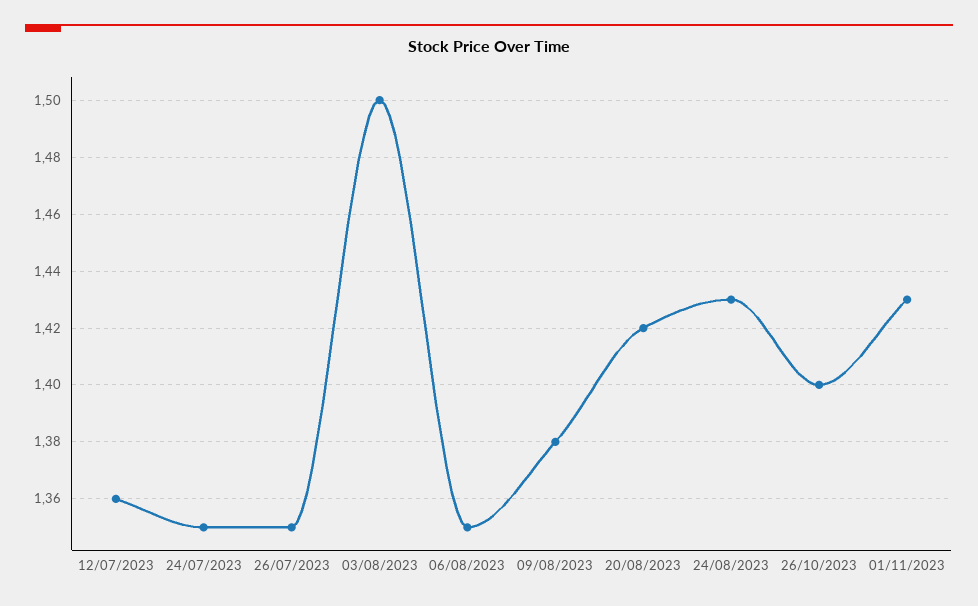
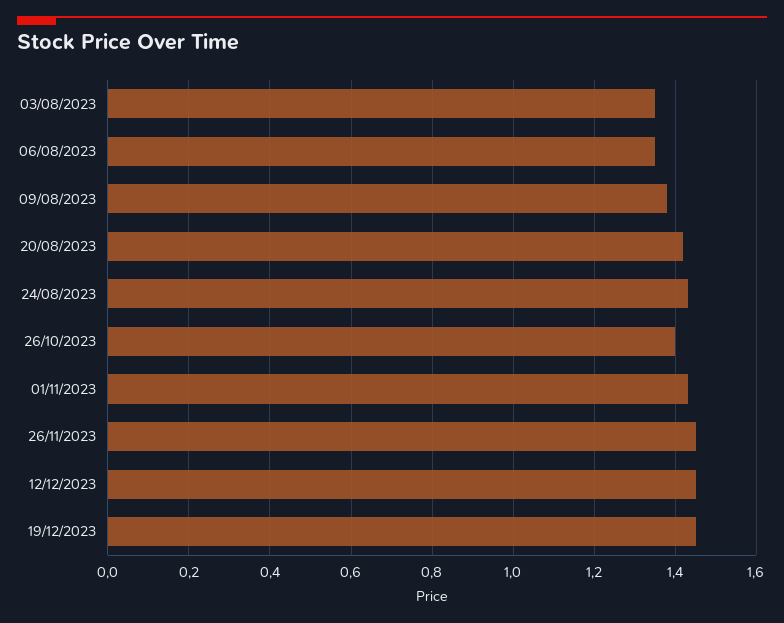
12/07/2023: 1.36 -> none
24/07/2023: 1.35 -> none
26/07/2023: 1.35 -> none
03/08/2023: 1.5 -> 1.35
26/11/2023: none -> 1.45
12/12/2023: none -> 1.45
19/12/2023: none -> 1.45

